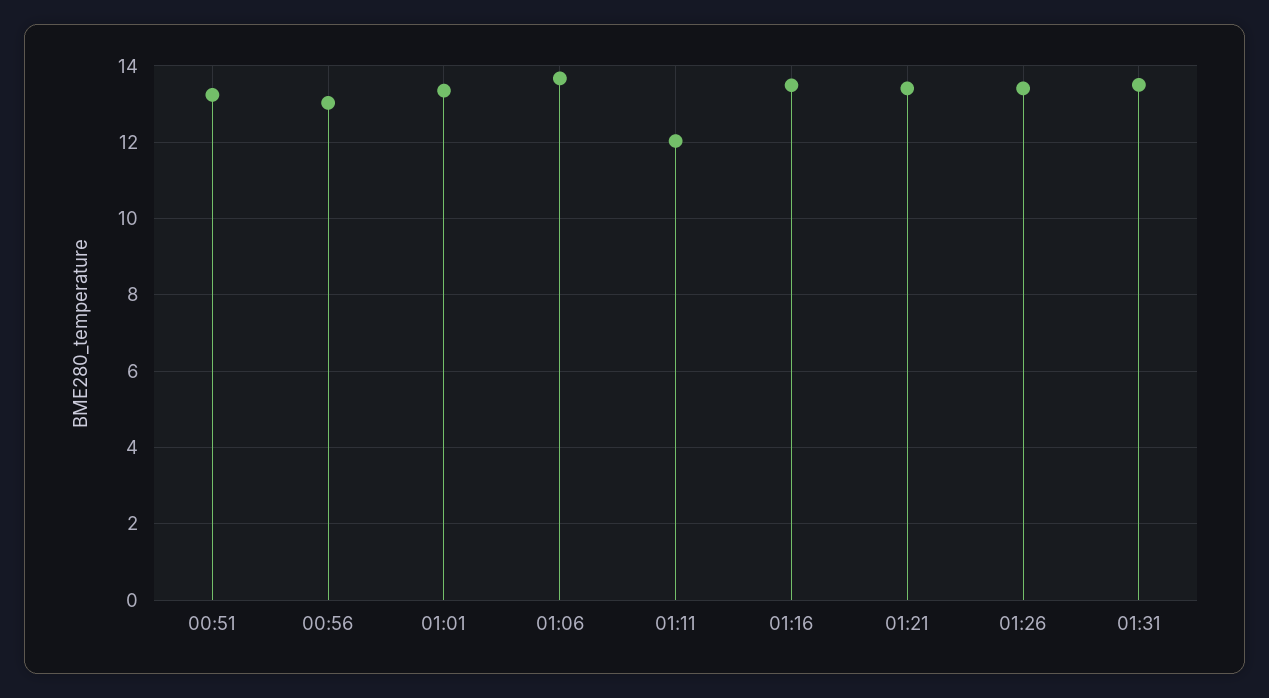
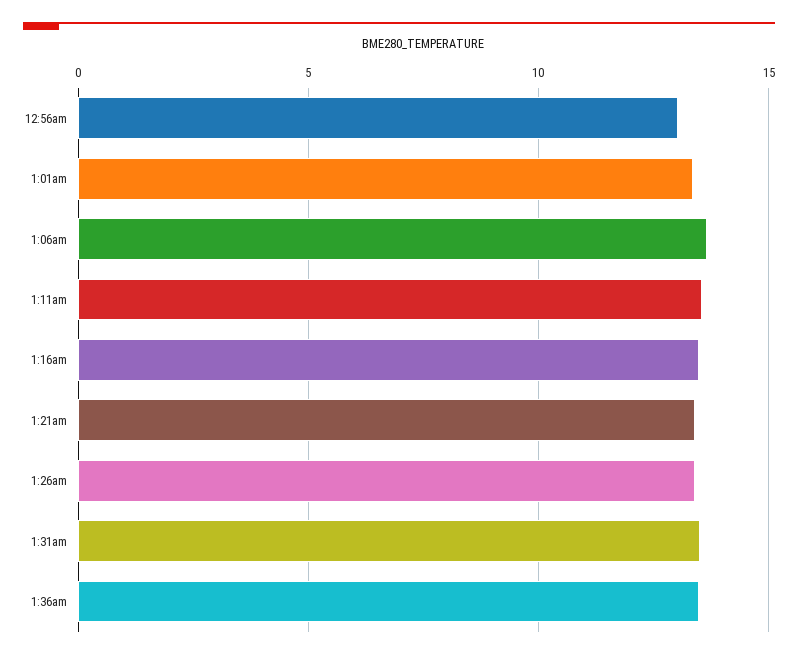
00:51: 13.2 -> none
01:11: 12 -> 13.5
1:36am: none -> 13.5

